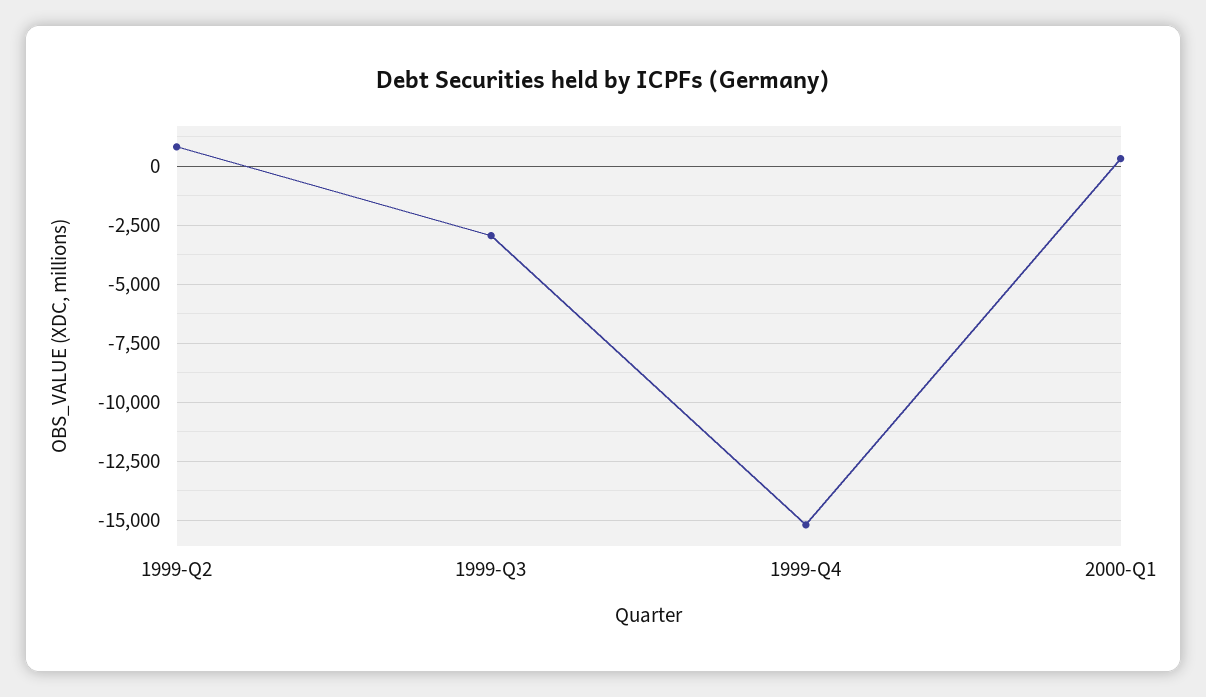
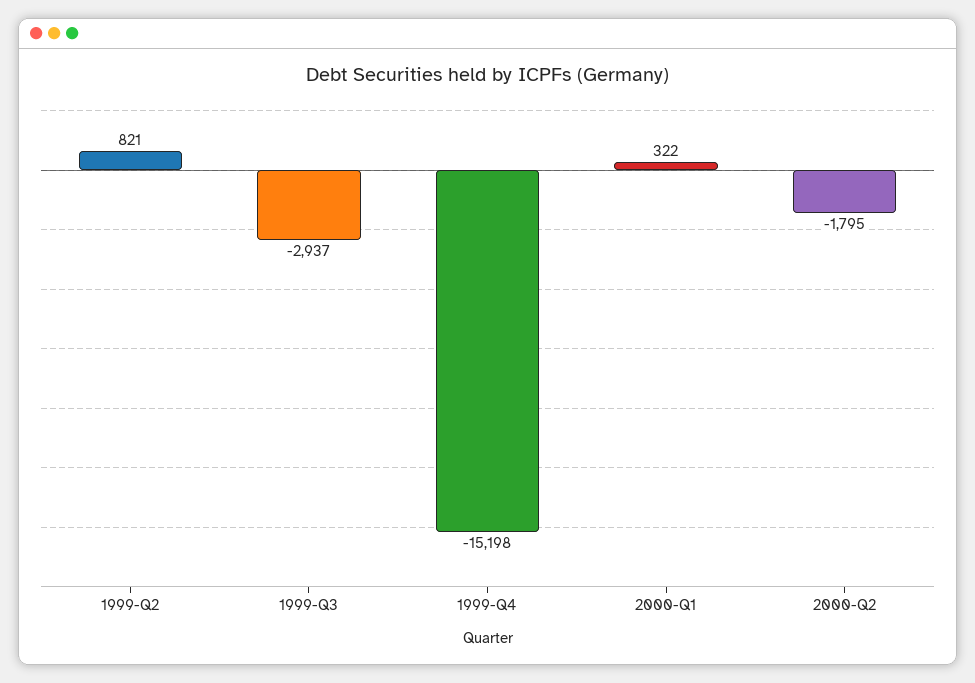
2000-Q2: none -> -1795

